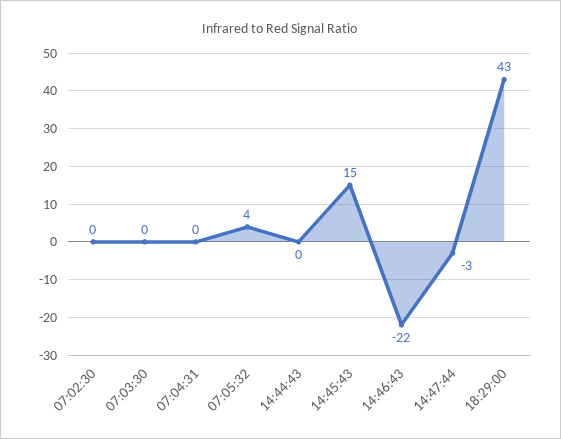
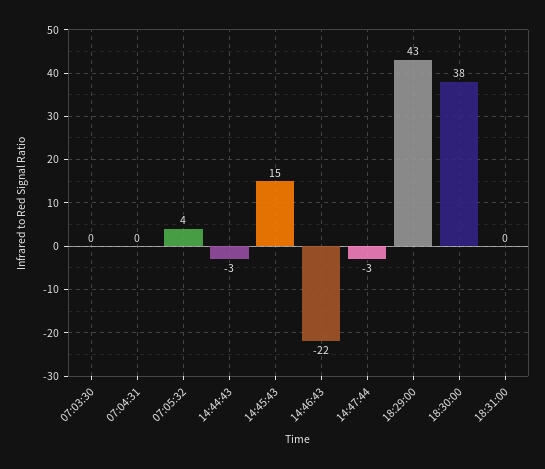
07:02:30: 0 -> none
14:44:43: 0 -> -3
18:30:00: none -> 38
18:31:00: none -> 0

